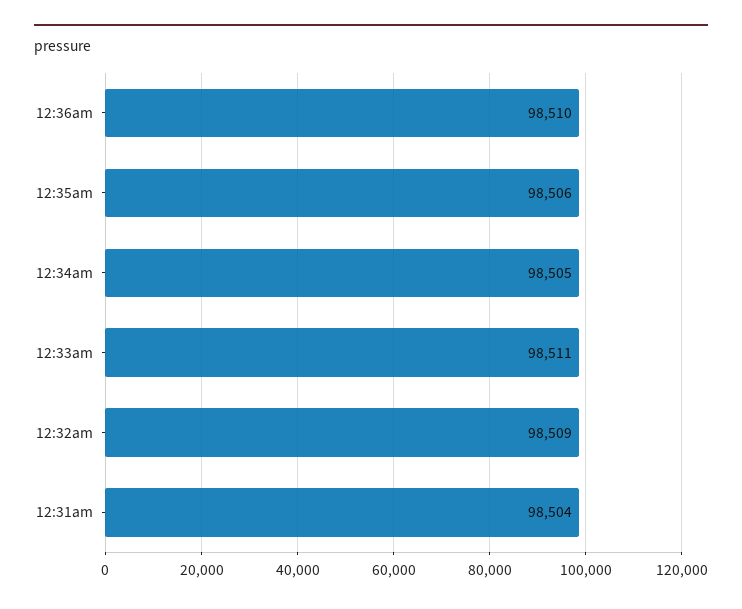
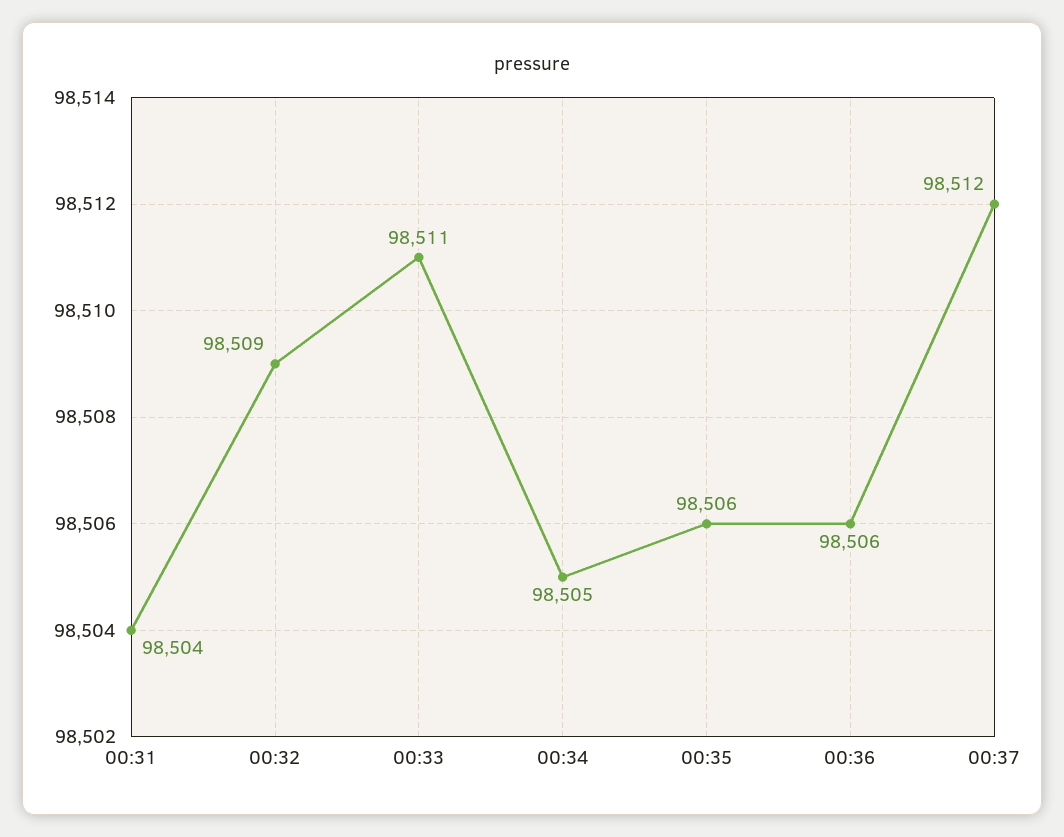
12:36am: 98510 -> 98506
00:37: none -> 98512

